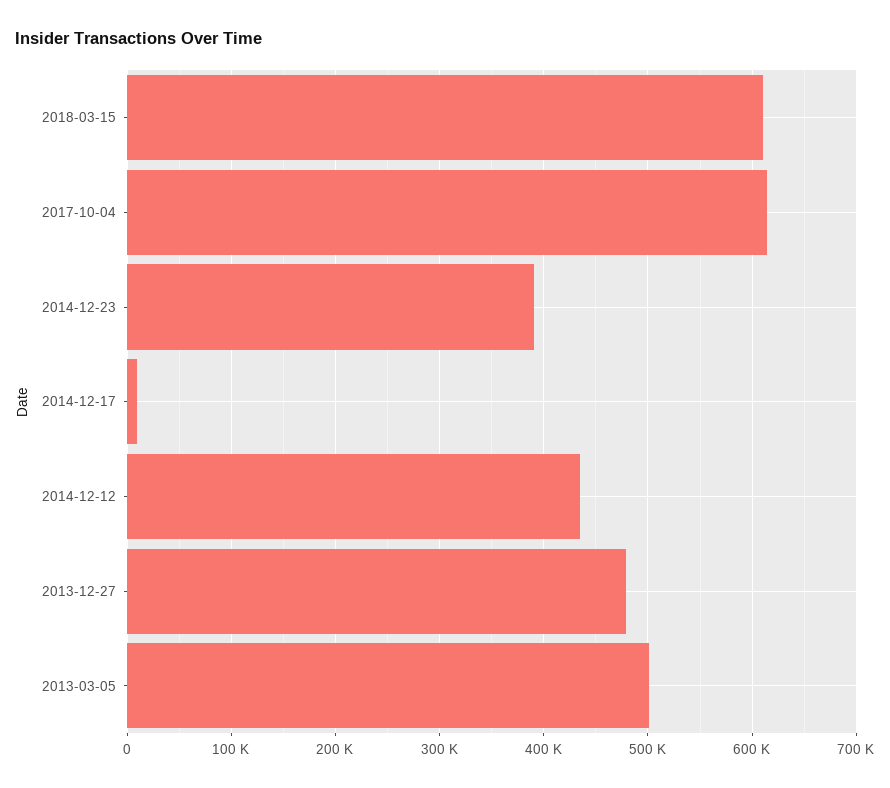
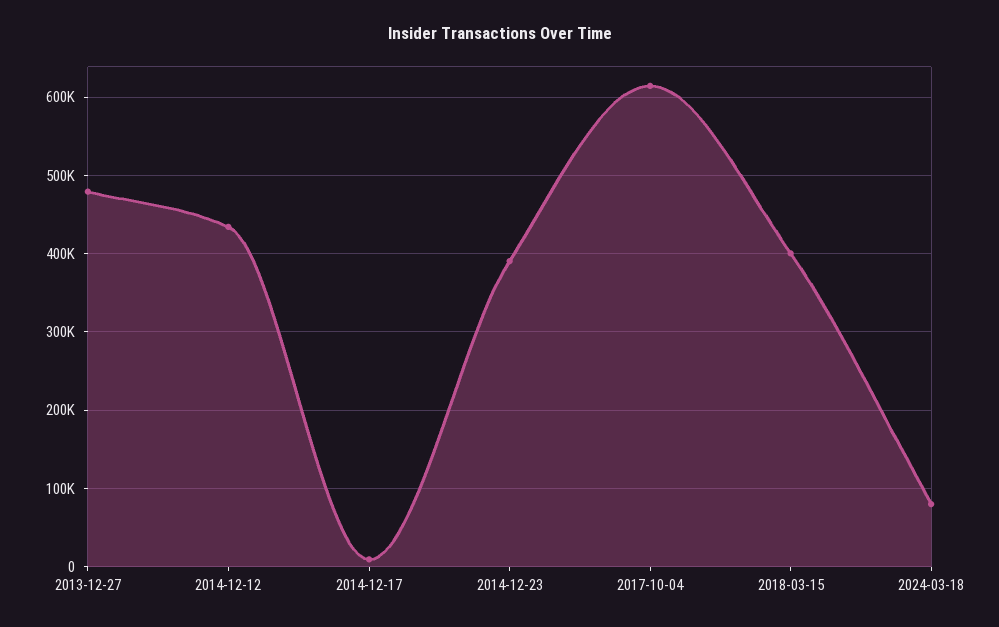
2018-03-15: 610000 -> 400000
2013-03-05: 500000 -> none
2024-03-18: none -> 80000

